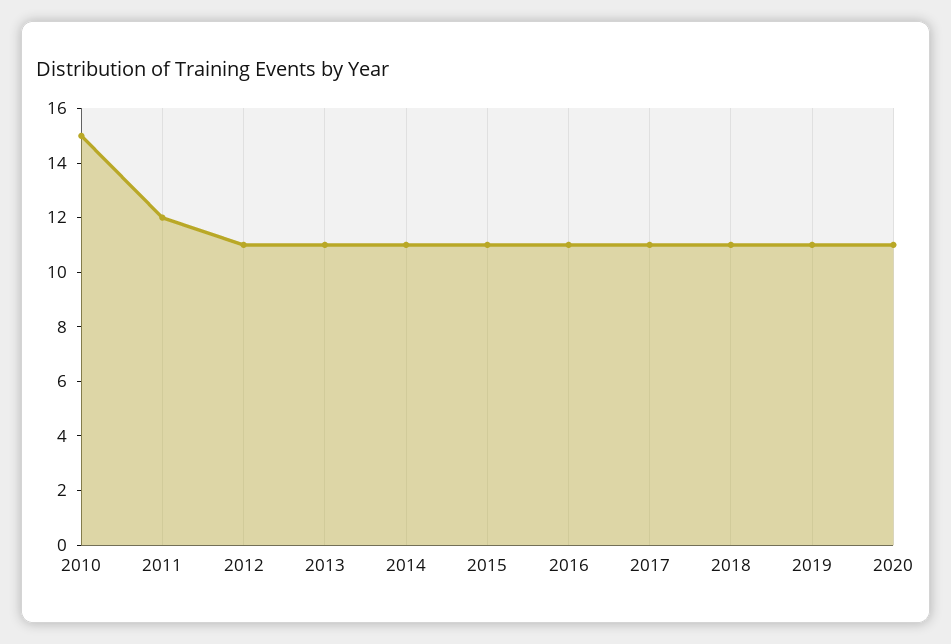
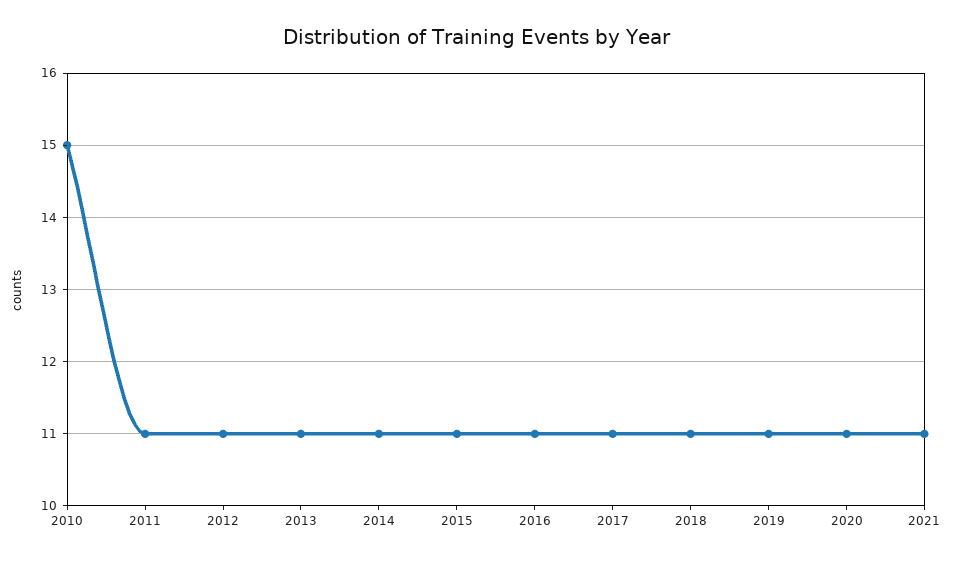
2011: 12 -> 11
2021: none -> 11

